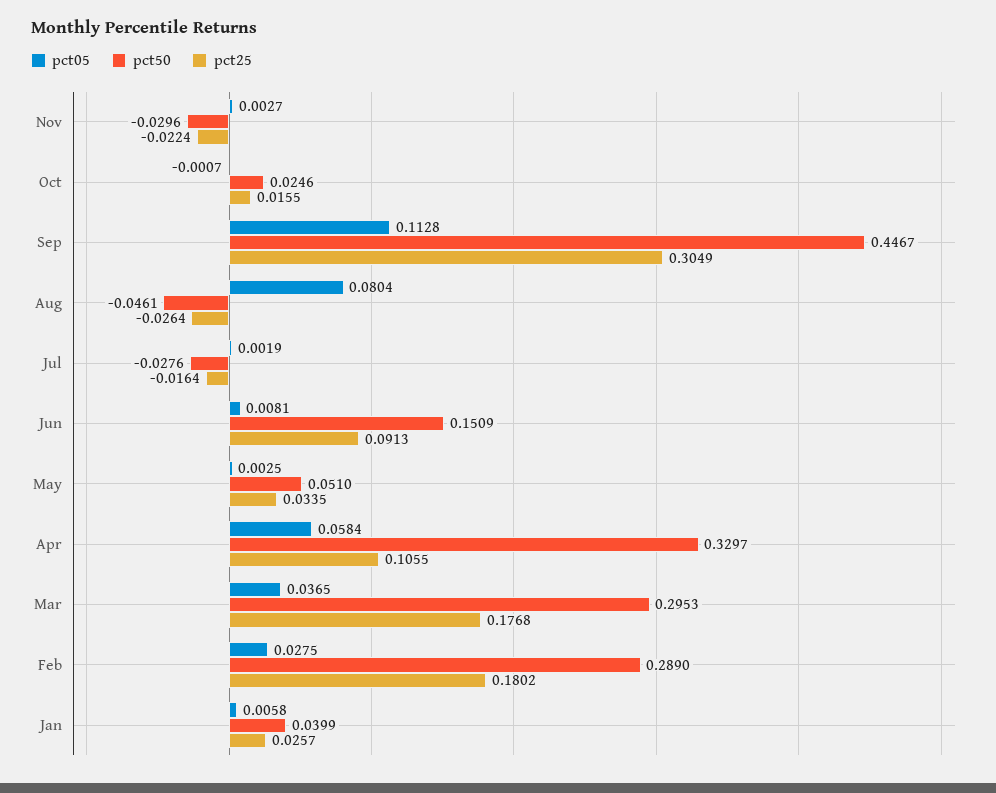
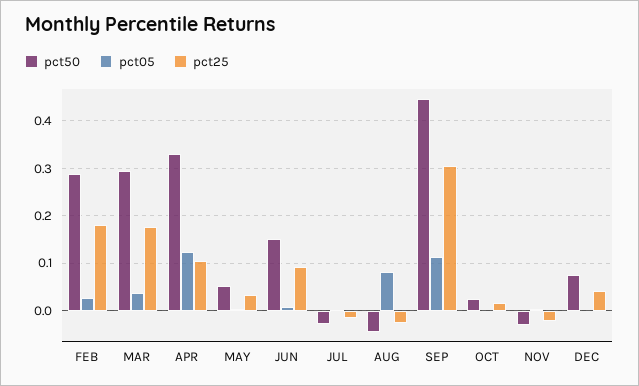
pct05, Apr: 0.0584 -> 0.12
pct05, Jan: 0.0058 -> none
pct50, Jan: 0.0399 -> none
pct25, Jan: 0.0257 -> none
pct50, DEC: none -> 0.08
pct05, DEC: none -> 0
pct25, DEC: none -> 0.04

